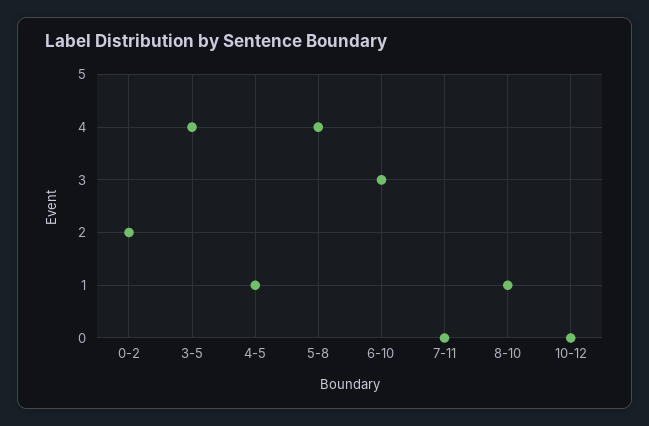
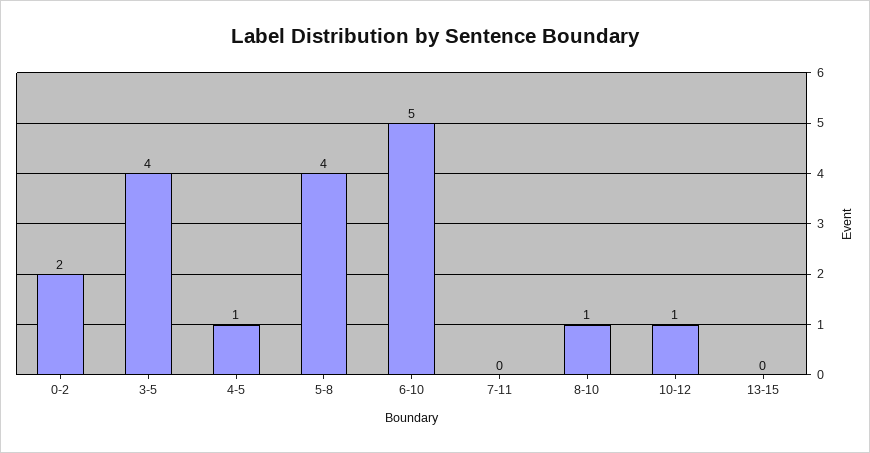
6-10: 3 -> 5
10-12: 0 -> 1
13-15: none -> 0

